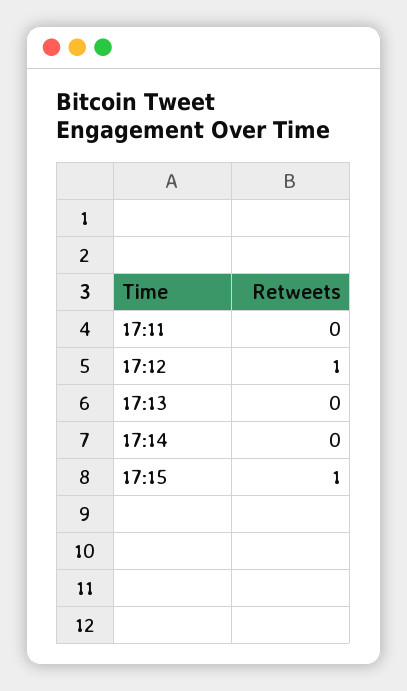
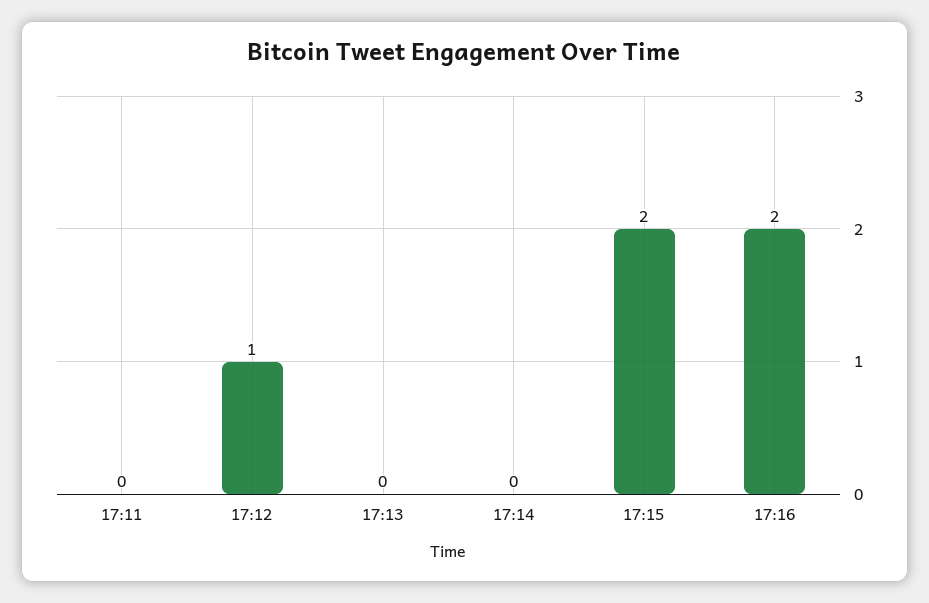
17:15: 1 -> 2
17:16: none -> 2

